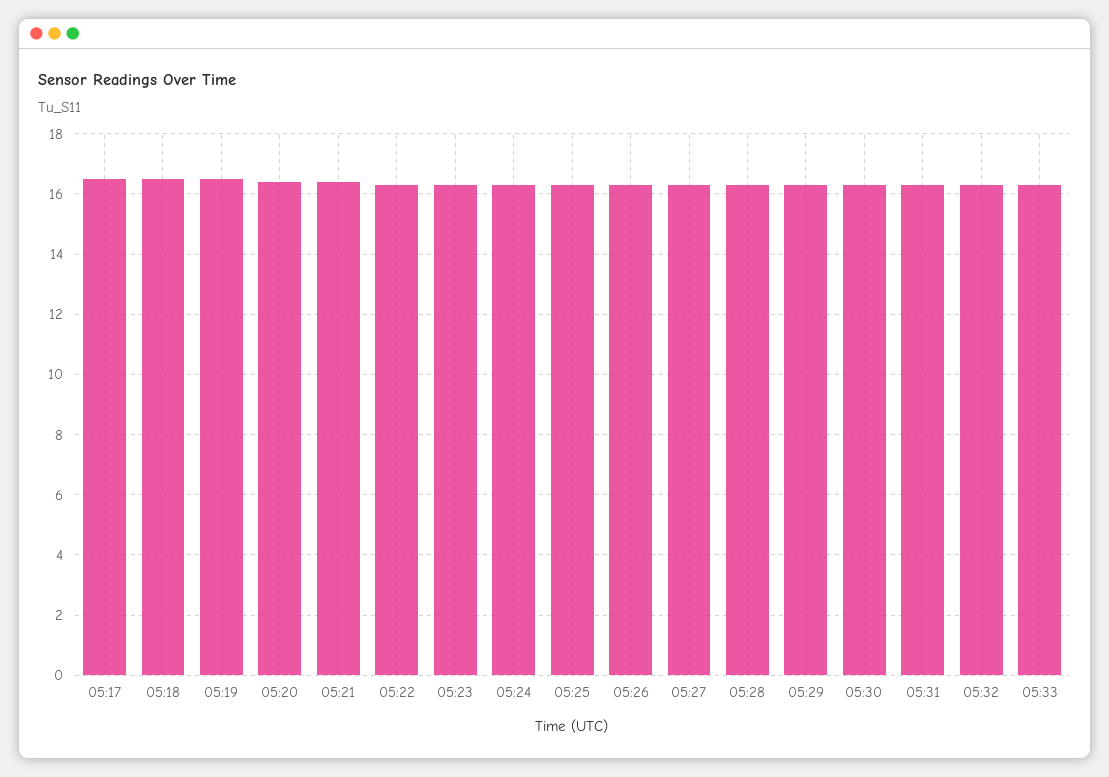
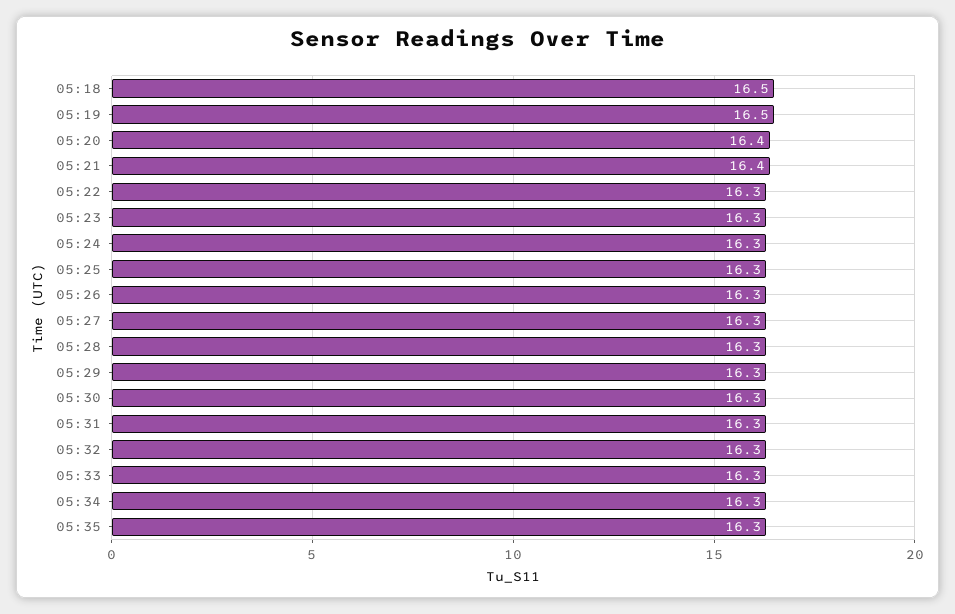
05:17: 16.5 -> none
05:34: none -> 16.3
05:35: none -> 16.3

